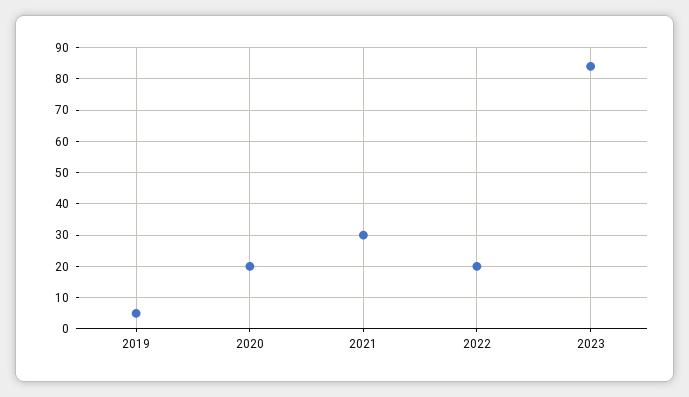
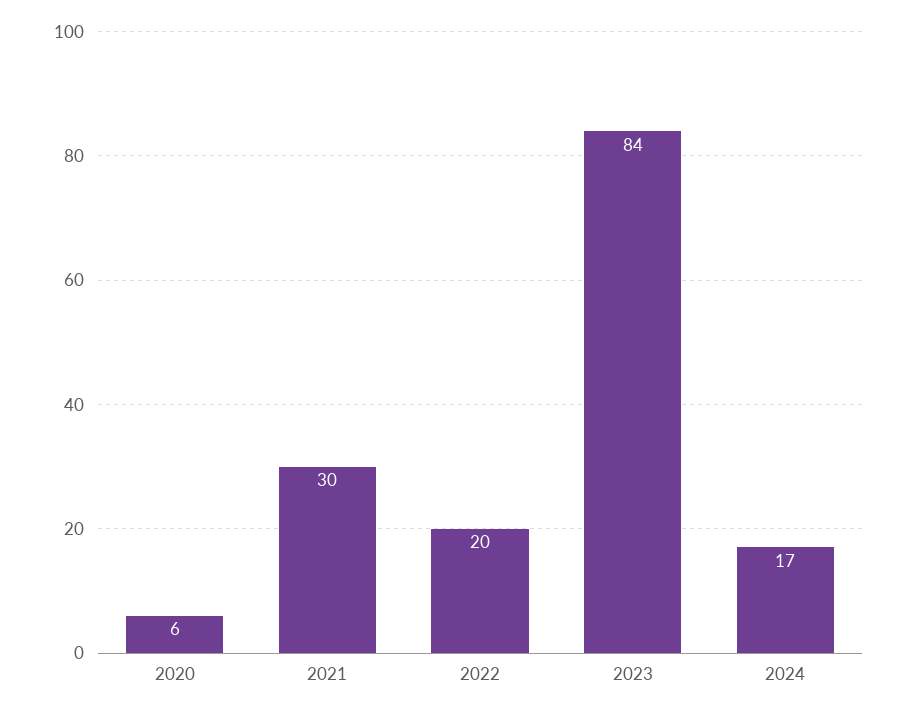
2019: 5 -> none
2020: 20 -> 6
2024: none -> 17

